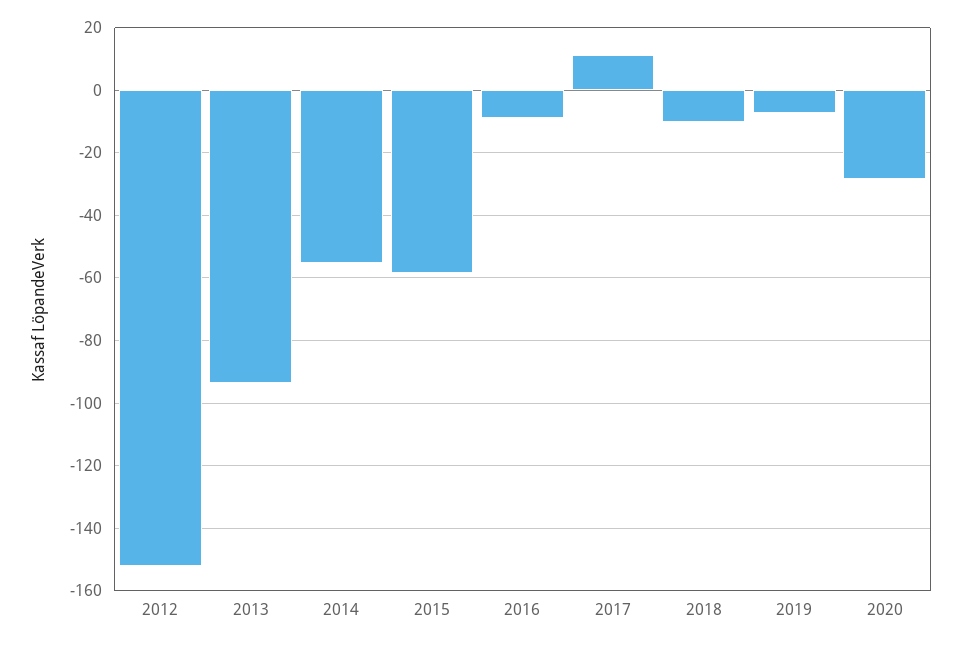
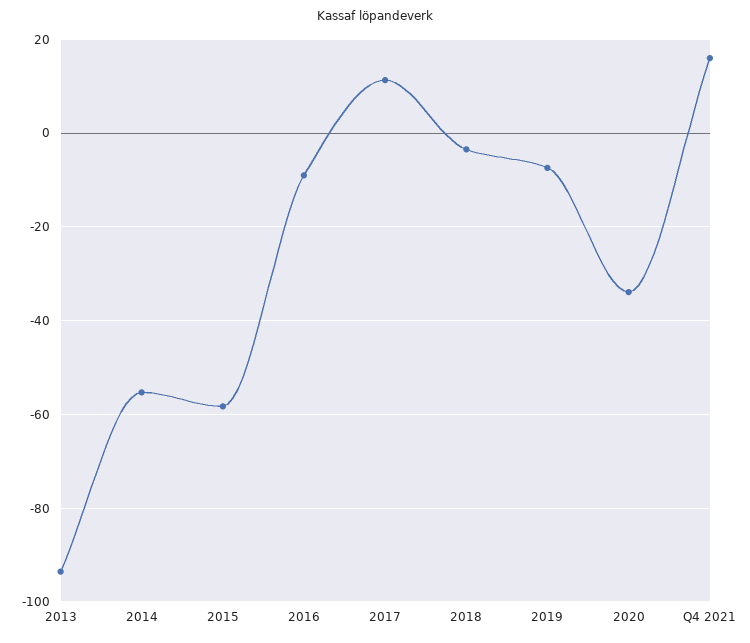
2012: -152 -> none
2018: -10 -> -4
2020: -28 -> -34
Q4 2021: none -> 16

